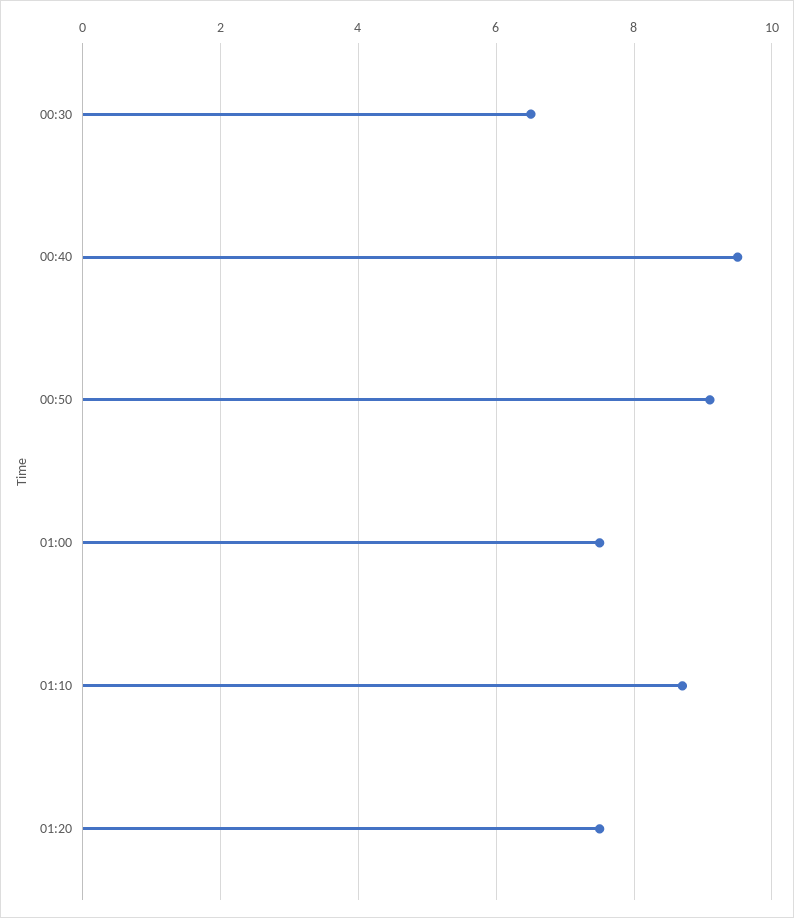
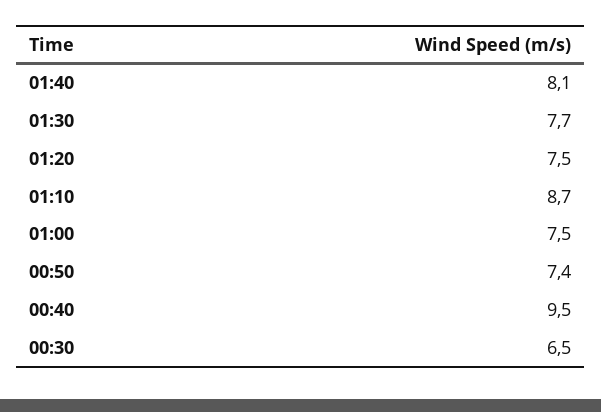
00:50: 9 -> 7.4
01:40: none -> 8.1
01:30: none -> 7.7

